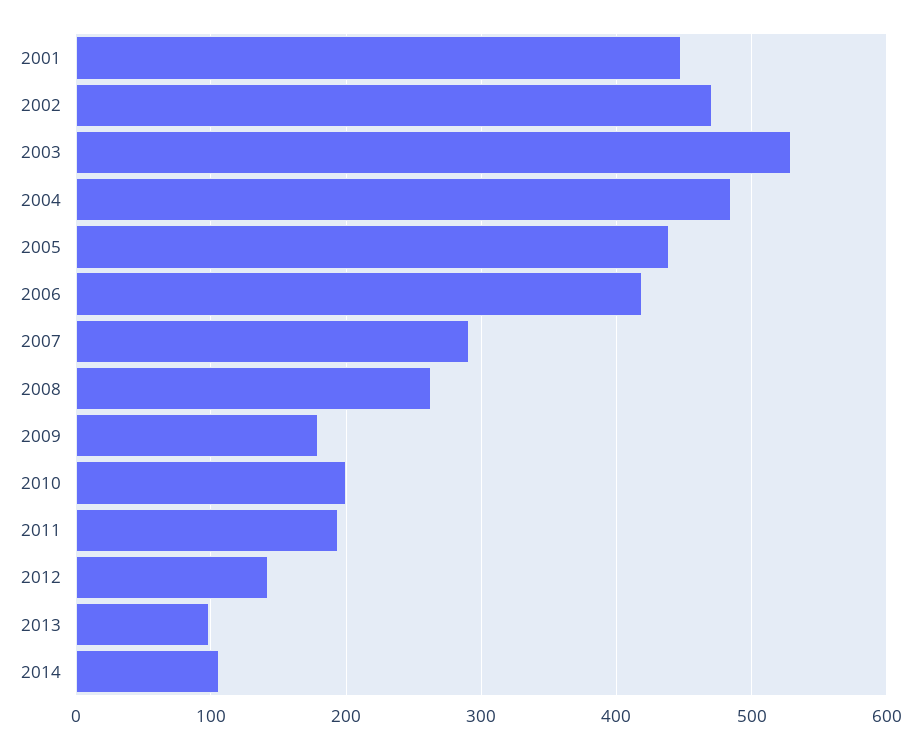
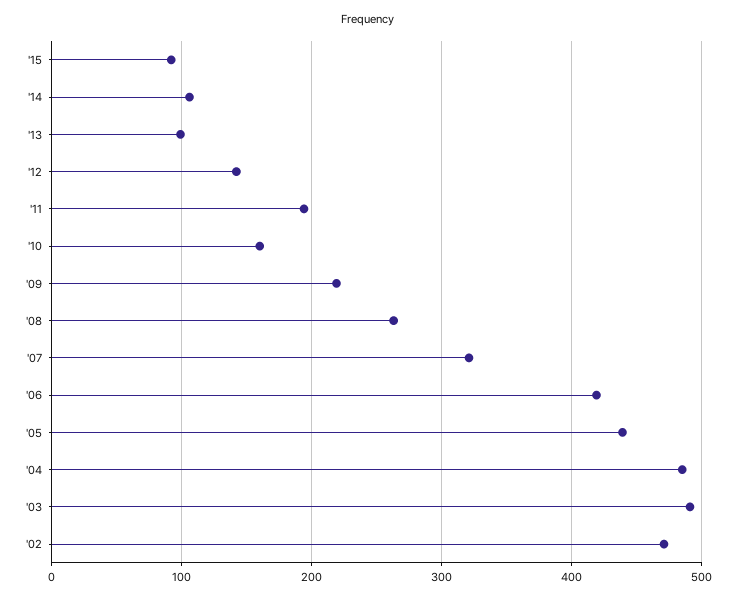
2001: 450 -> none
2003: 530 -> 490
2007: 290 -> 320
2009: 180 -> 220
2010: 200 -> 160
'15: none -> 90

